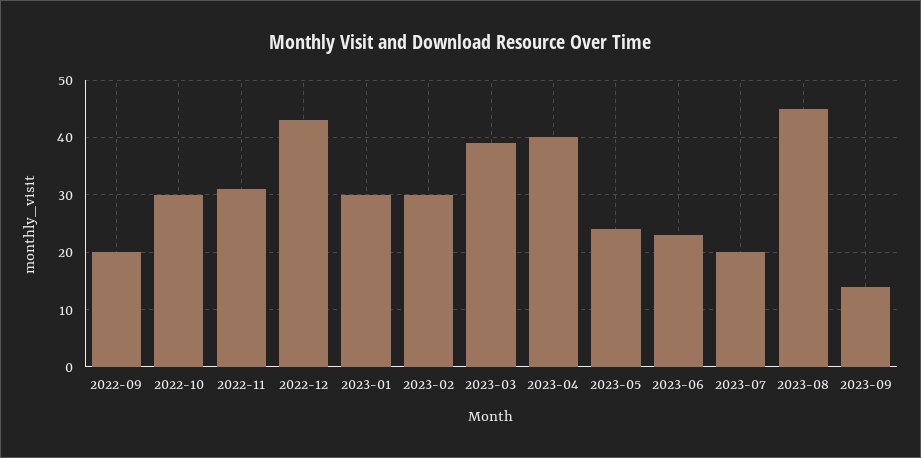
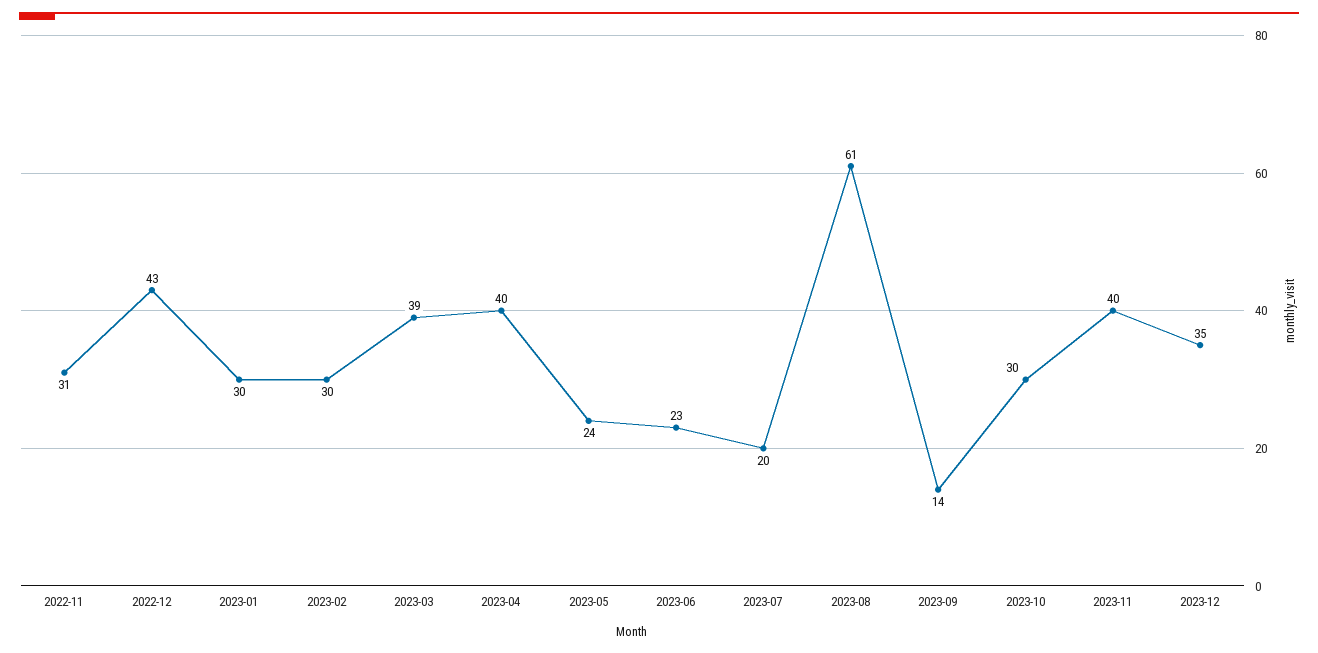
2022-09: 20 -> none
2022-10: 30 -> none
2023-08: 45 -> 61
2023-10: none -> 30
2023-11: none -> 40
2023-12: none -> 35

